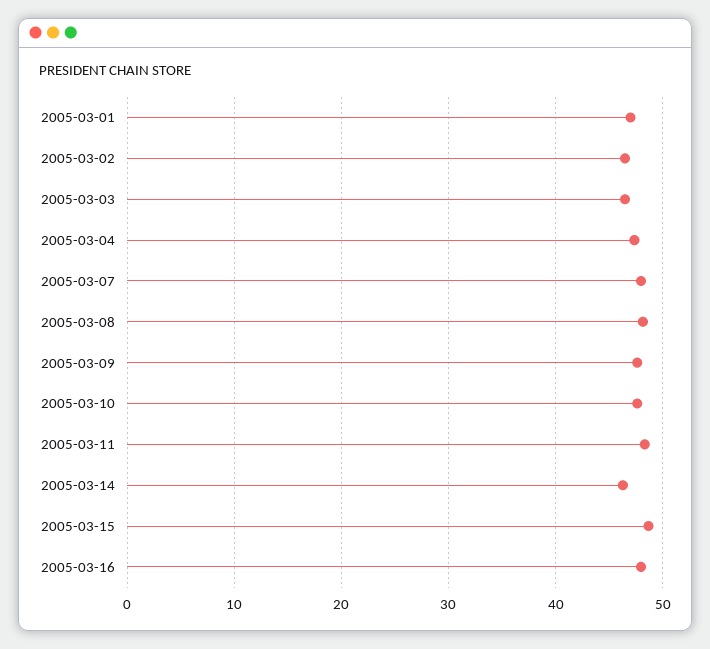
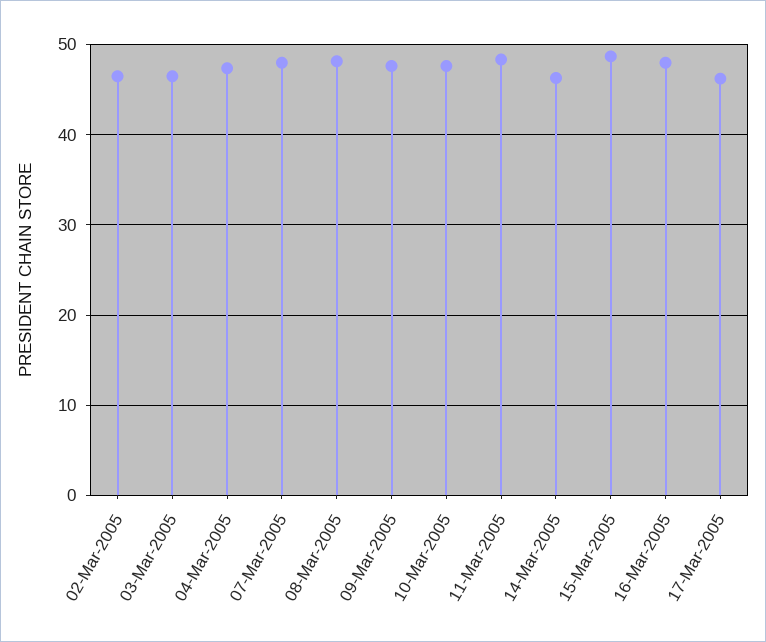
2005-03-01: 47 -> none
17-Mar-2005: none -> 46

